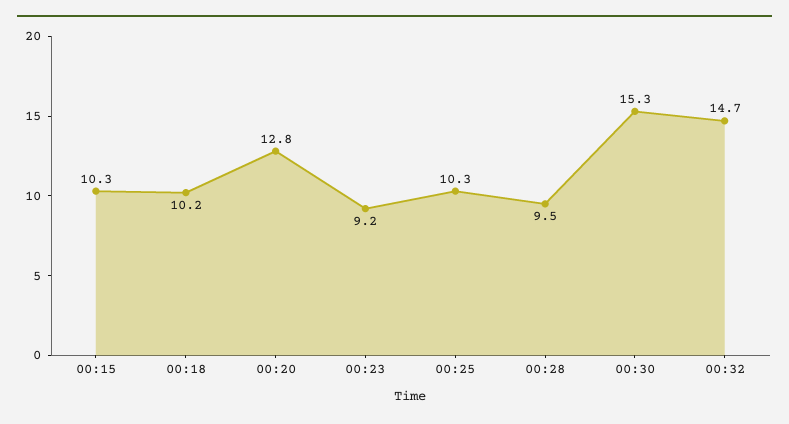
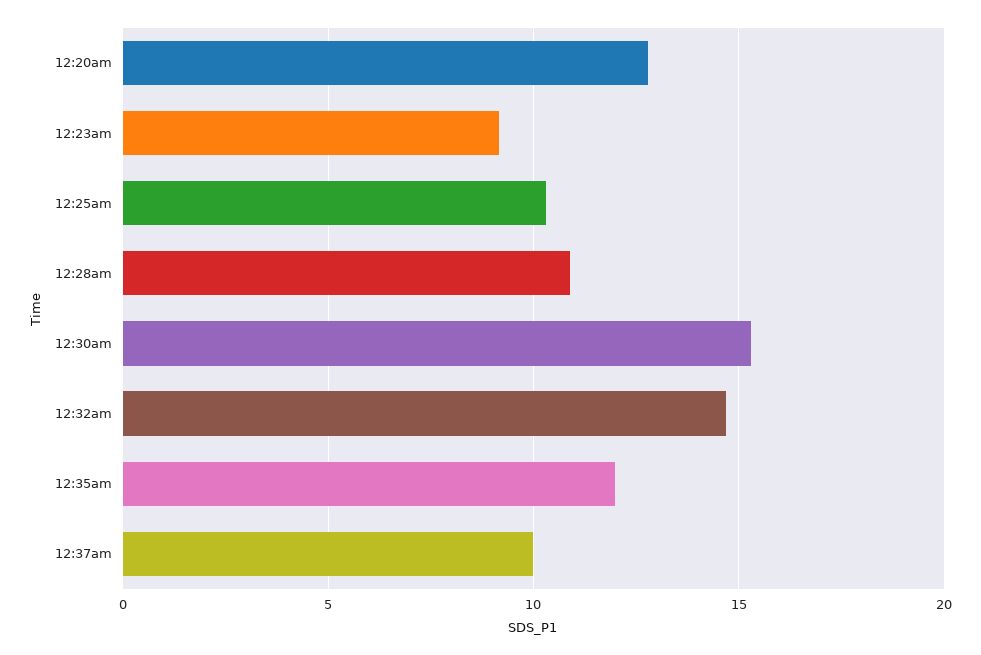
00:15: 10.3 -> none
00:18: 10.2 -> none
00:28: 9.5 -> 11
12:35am: none -> 12
12:37am: none -> 10

